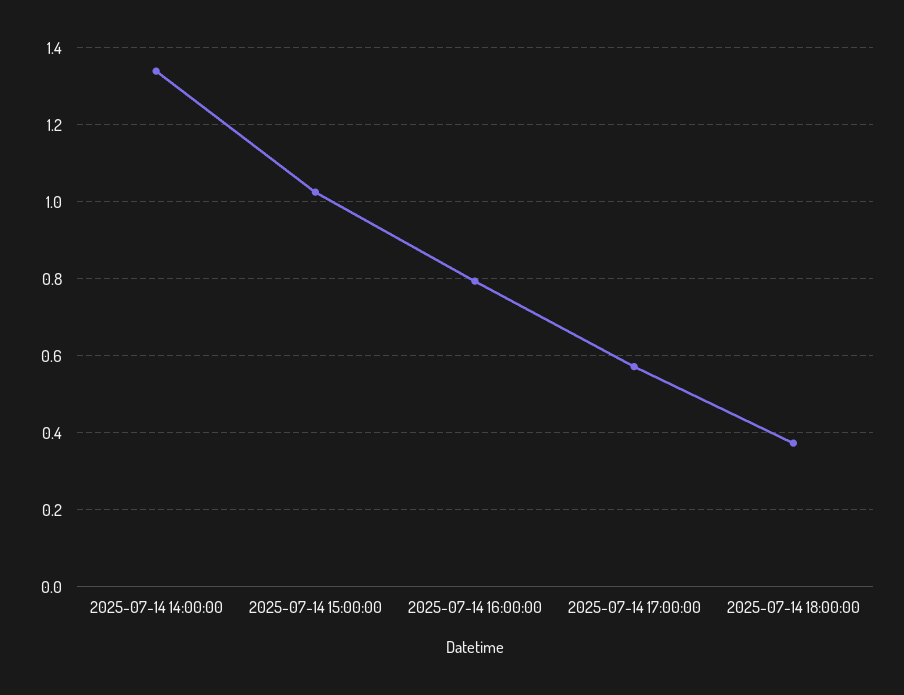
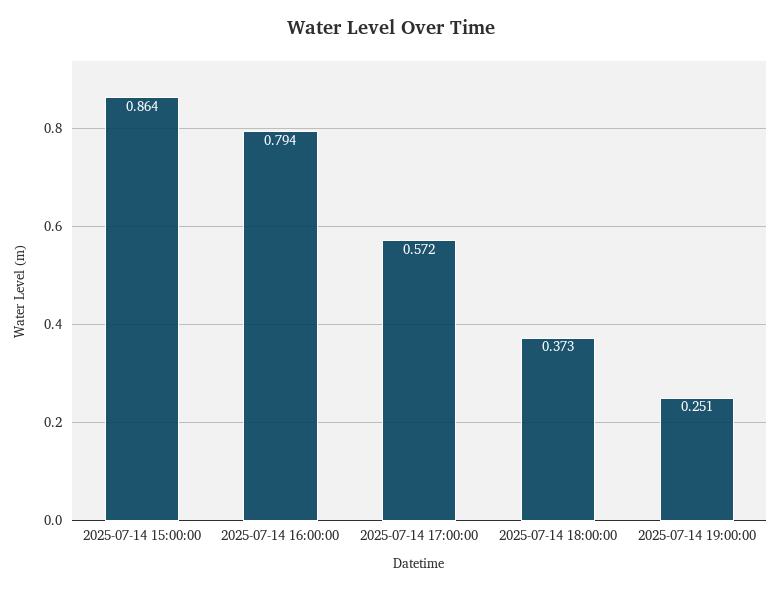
2025-07-14 14:00:00: 1.34 -> none
2025-07-14 15:00:00: 1.02 -> 0.864
2025-07-14 19:00:00: none -> 0.251

